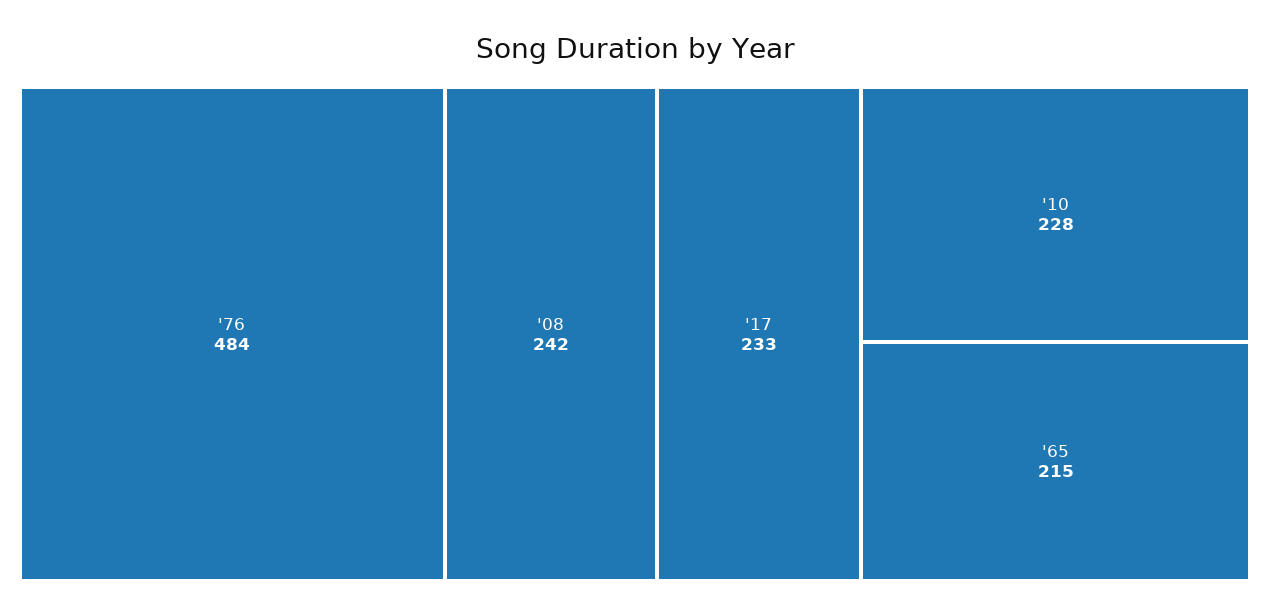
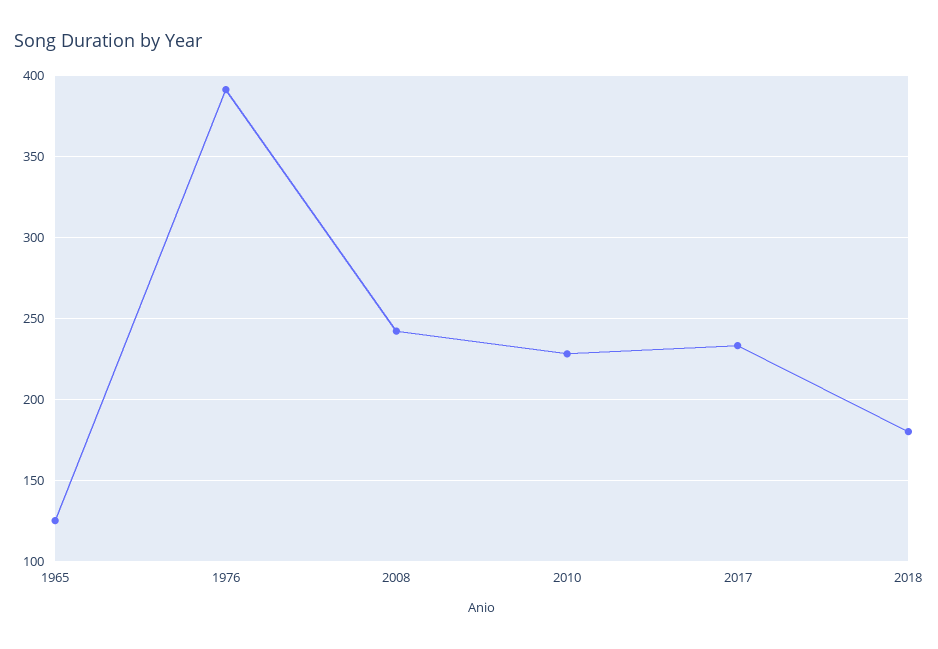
'76: 484 -> 390
'65: 215 -> 125
2018: none -> 180

